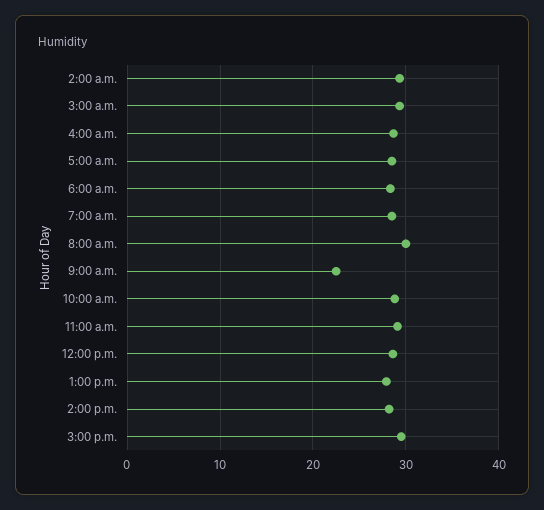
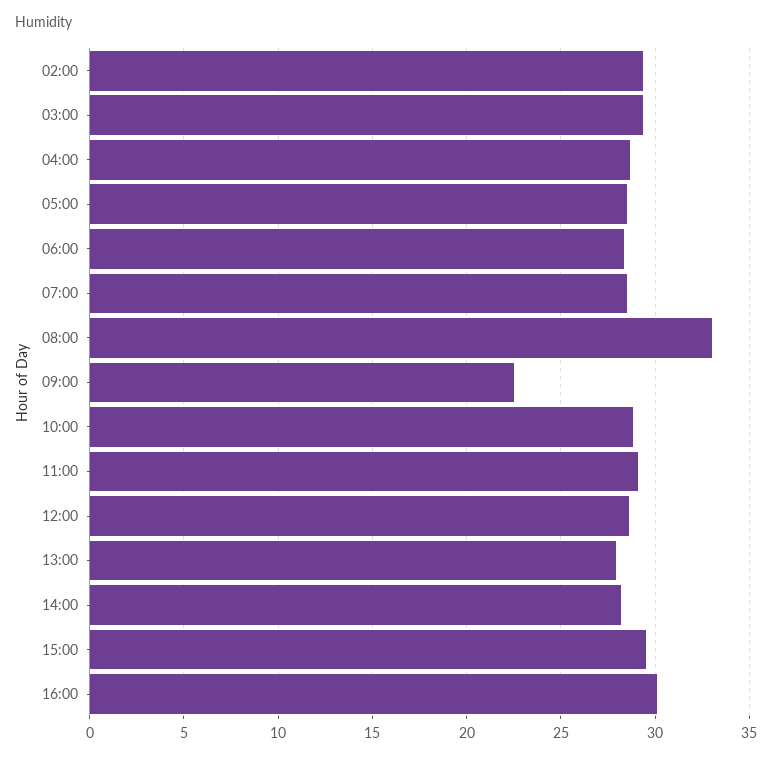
8:00 a.m.: 30 -> 33
16:00: none -> 30

